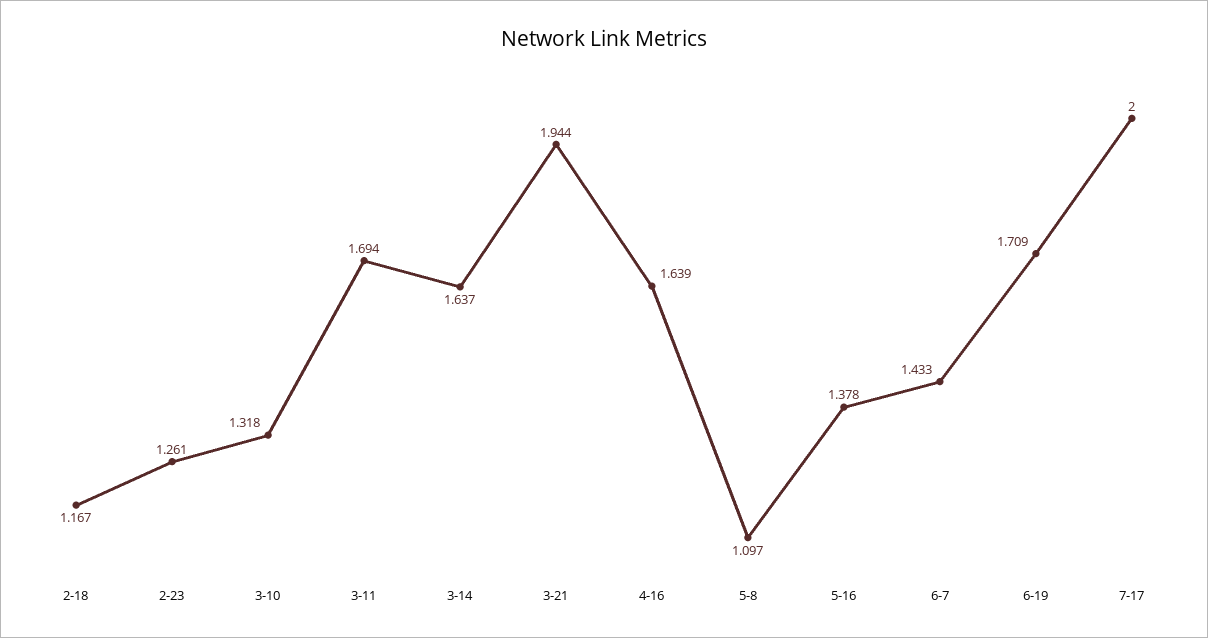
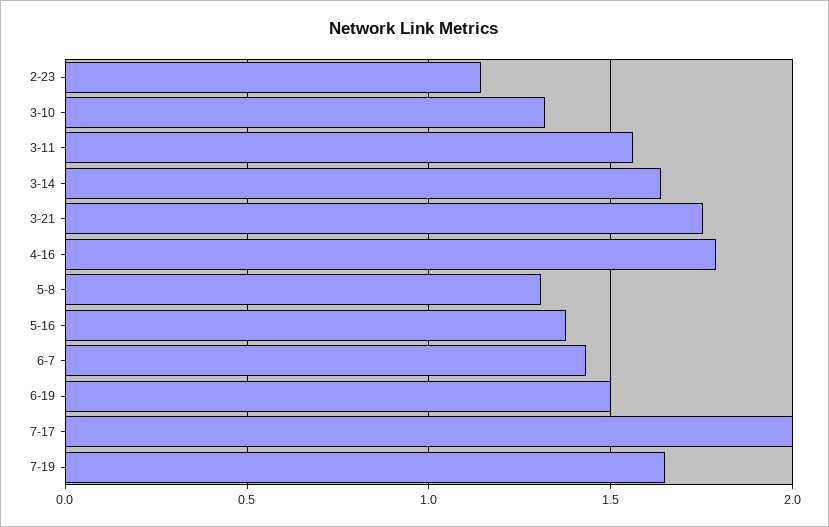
2-18: 1.167 -> none
2-23: 1.261 -> 1.15
3-11: 1.694 -> 1.55
3-21: 1.944 -> 1.75
4-16: 1.639 -> 1.8
5-8: 1.097 -> 1.3
6-19: 1.709 -> 1.5
7-19: none -> 1.65

